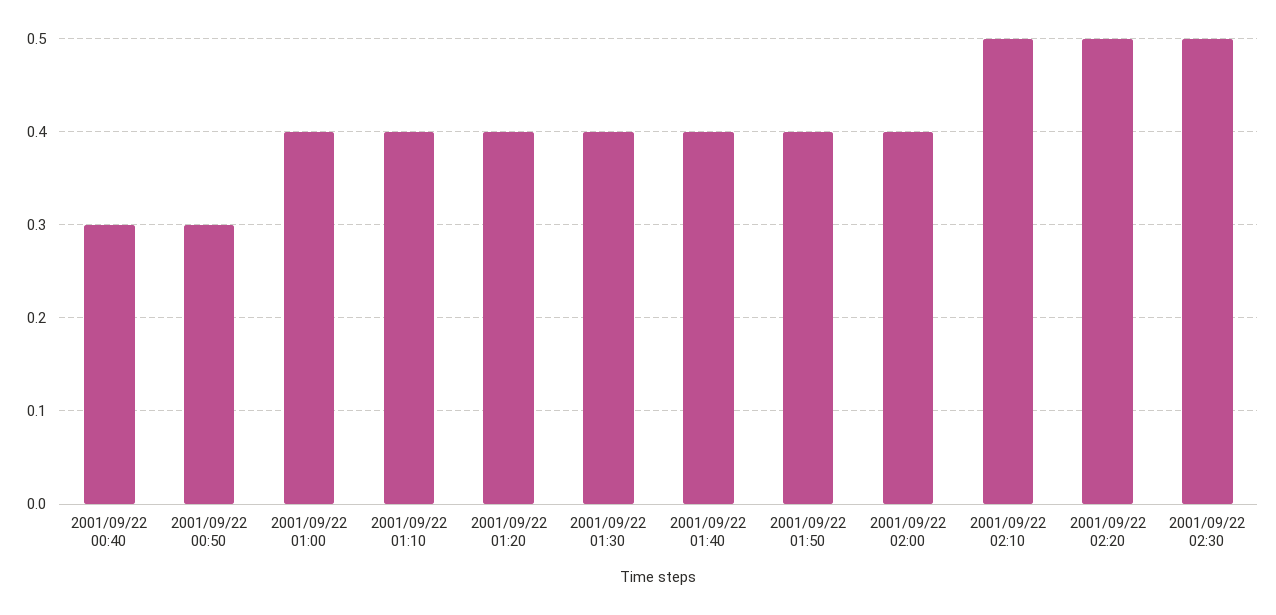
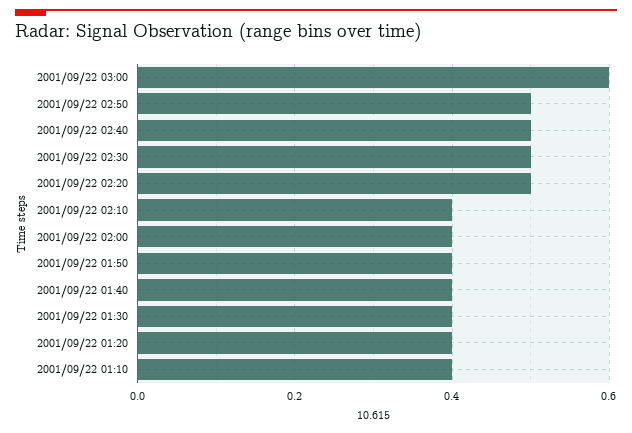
2001/09/22 00:40: 0.3 -> none
2001/09/22 00:50: 0.3 -> none
2001/09/22 01:00: 0.4 -> none
2001/09/22 02:10: 0.5 -> 0.4
2001/09/22 03:00: none -> 0.6
2001/09/22 02:50: none -> 0.5
2001/09/22 02:40: none -> 0.5

